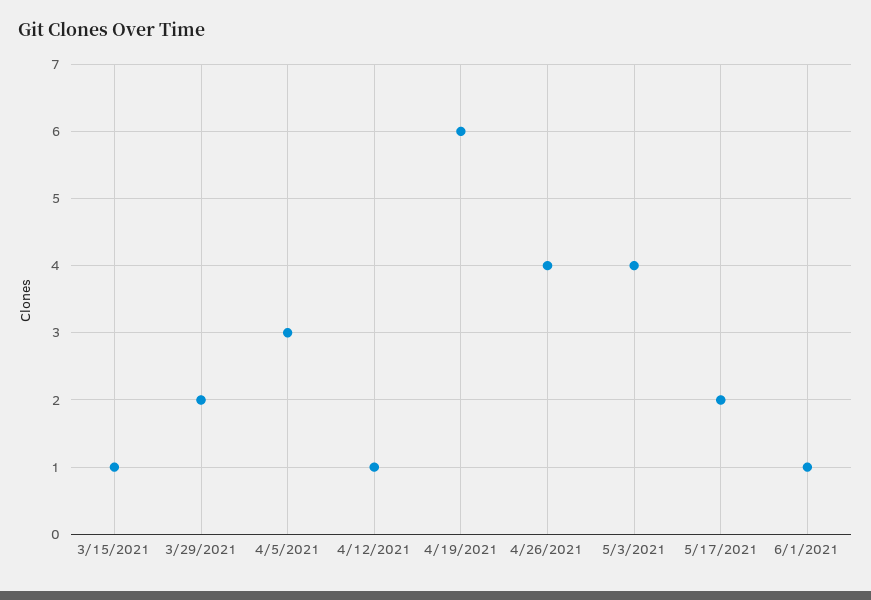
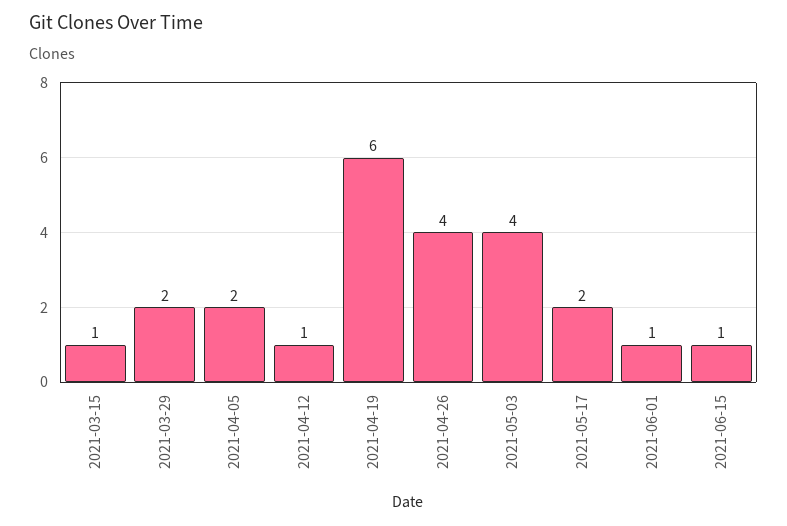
4/5/2021: 3 -> 2
2021-06-15: none -> 1

